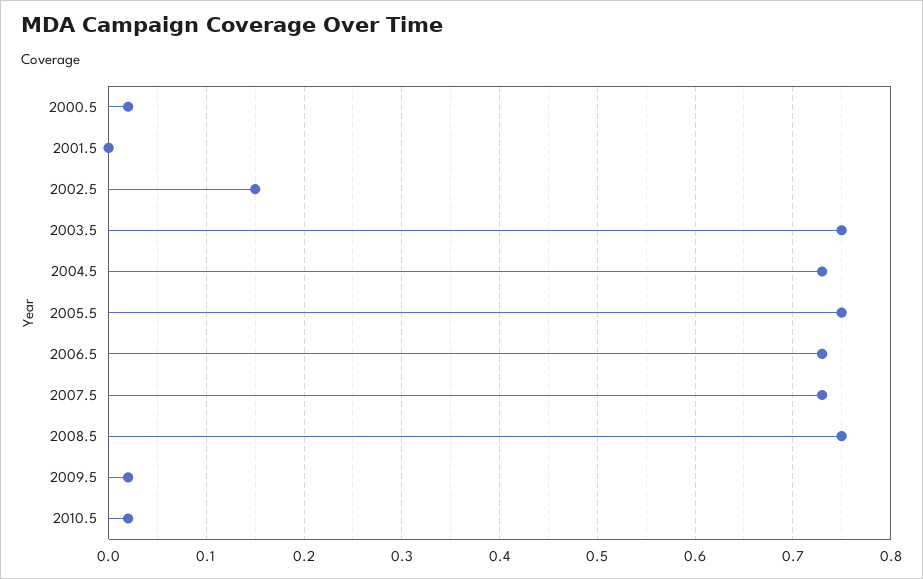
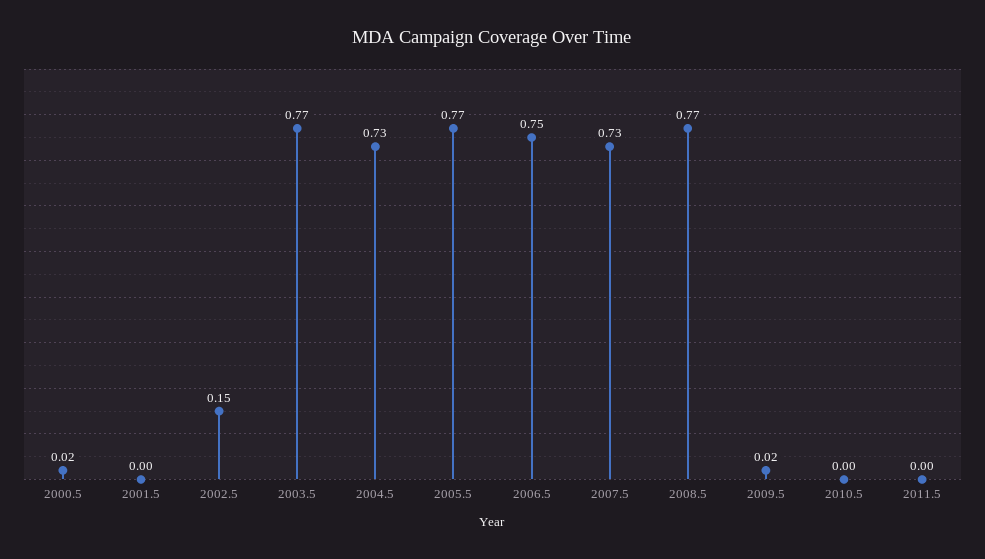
2003.5: 0.75 -> 0.77
2005.5: 0.75 -> 0.77
2006.5: 0.73 -> 0.75
2008.5: 0.75 -> 0.77
2010.5: 0.02 -> 0
2011.5: none -> 0

